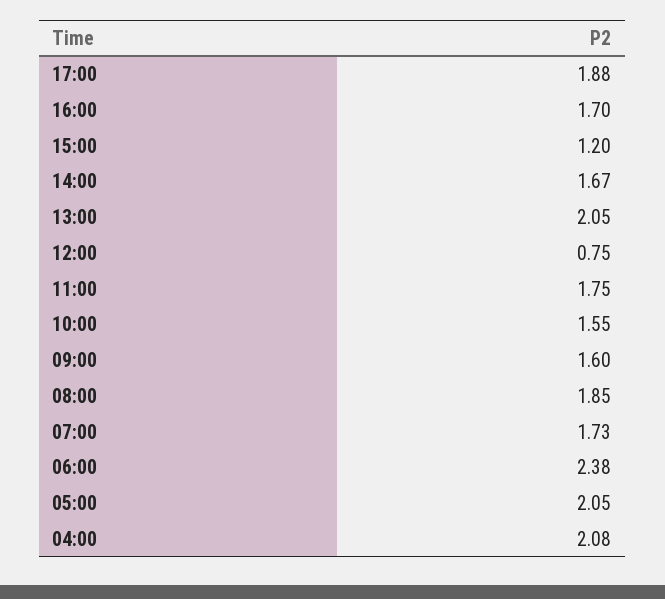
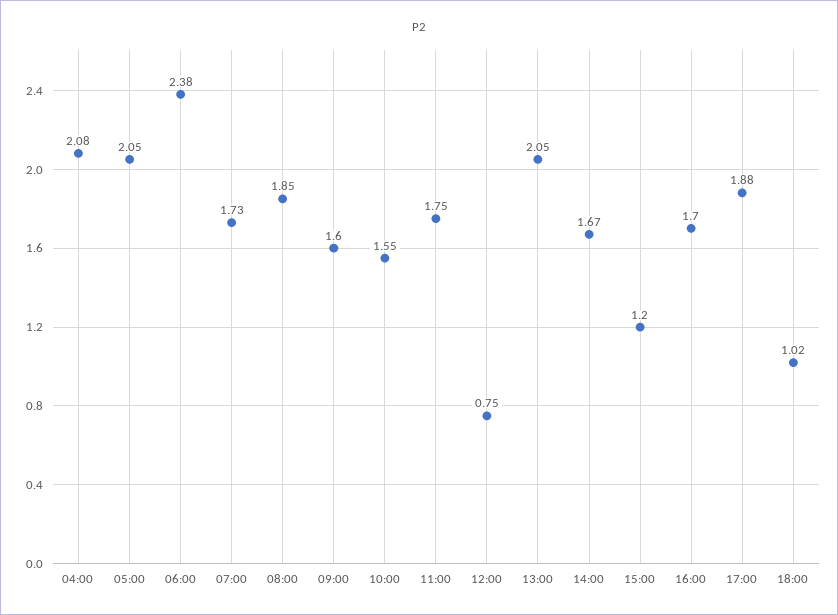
18:00: none -> 1.02

